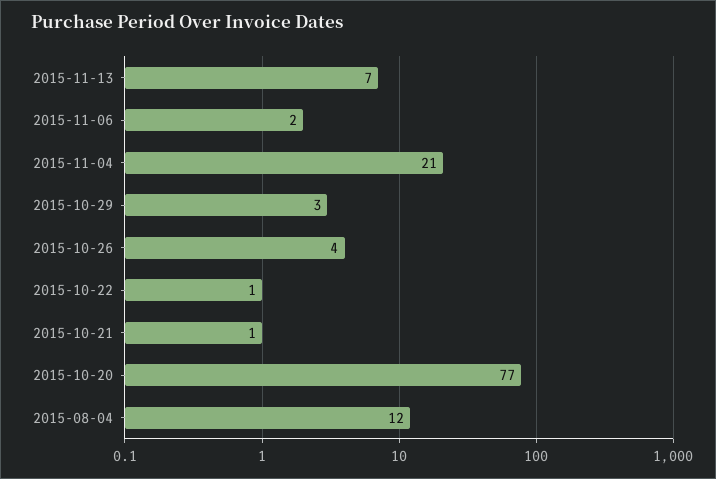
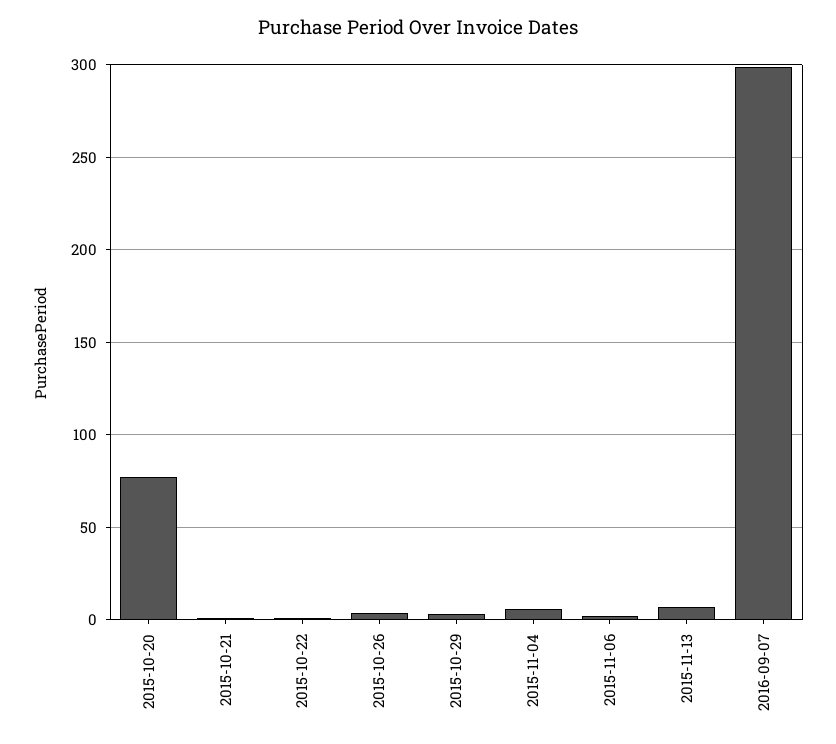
2015-11-04: 21 -> 5
2015-08-04: 12 -> none
2016-09-07: none -> 300

